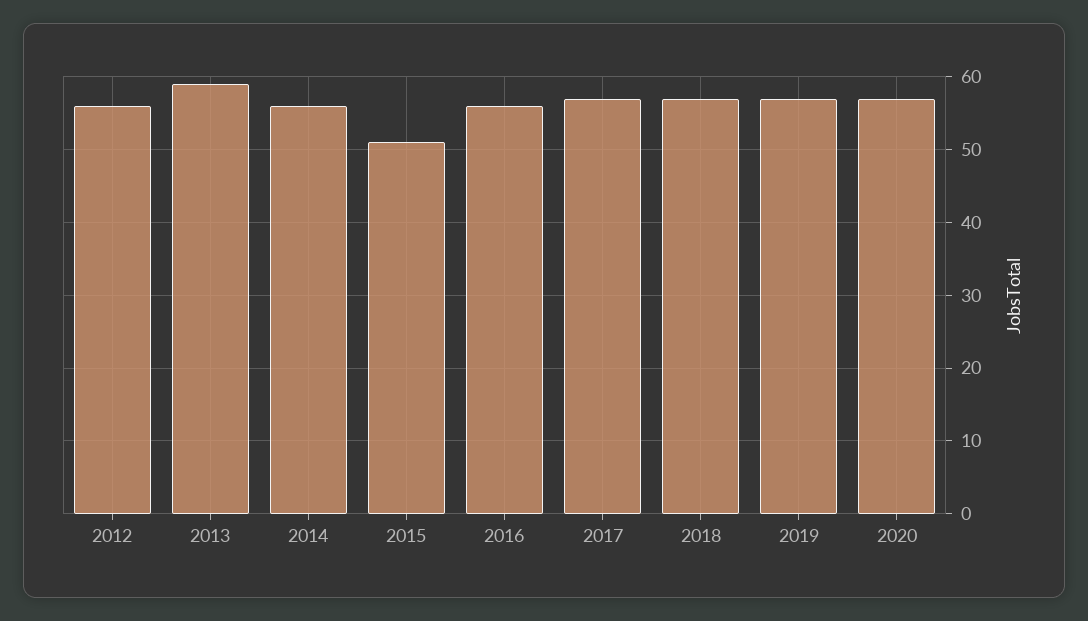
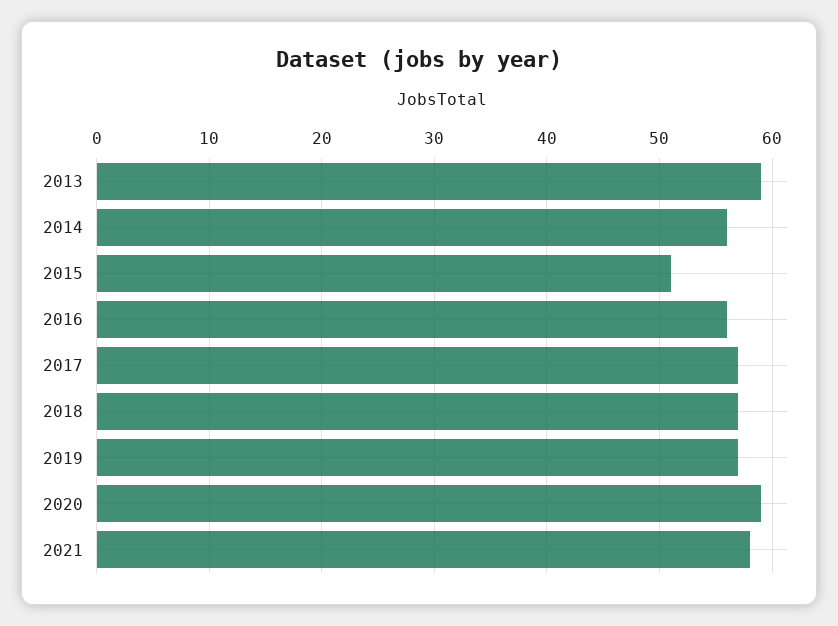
2012: 56 -> none
2020: 57 -> 59
2021: none -> 58

